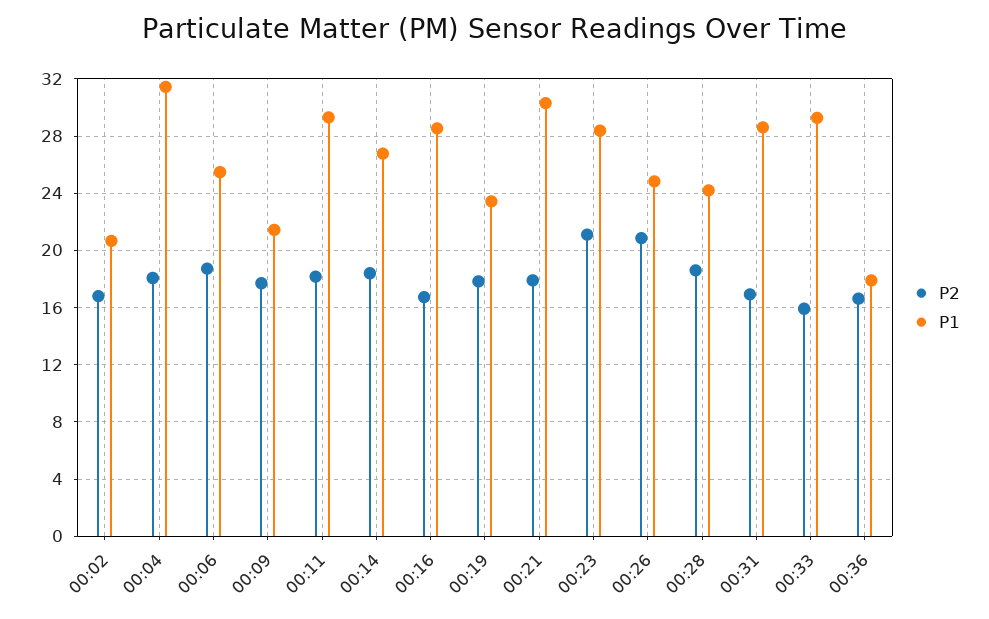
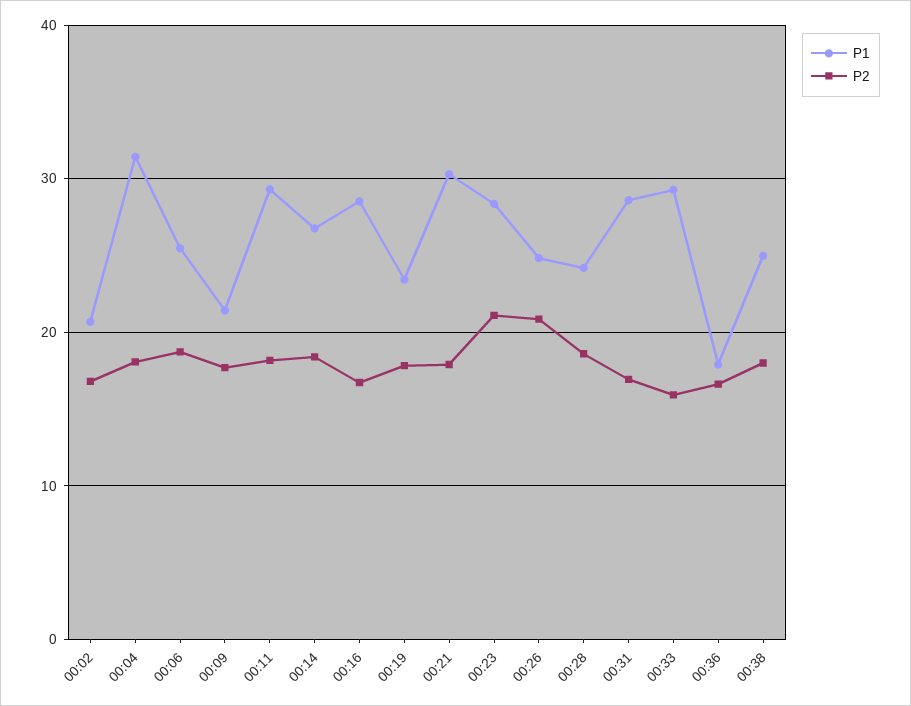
P1, 00:38: none -> 25
P2, 00:38: none -> 18

